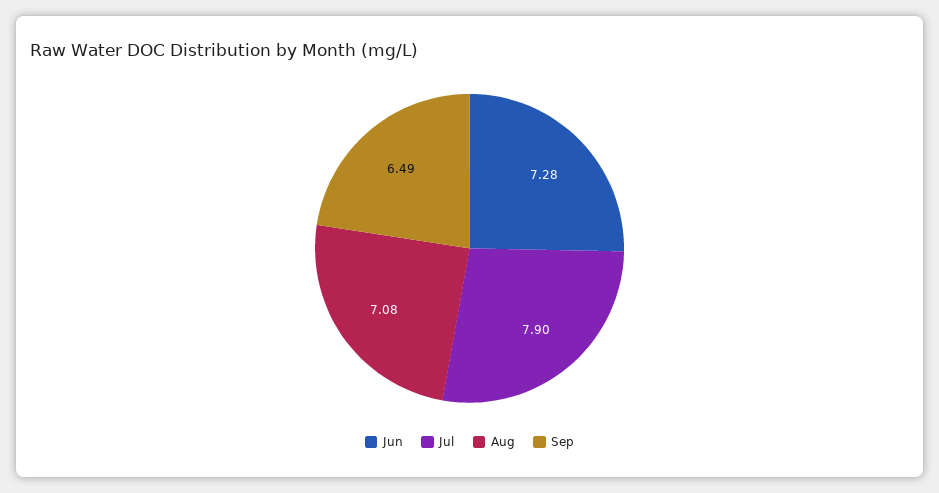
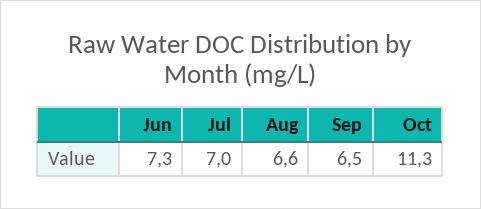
Jul: 7.9 -> 7
Aug: 7.08 -> 6.6
Oct: none -> 11.3

